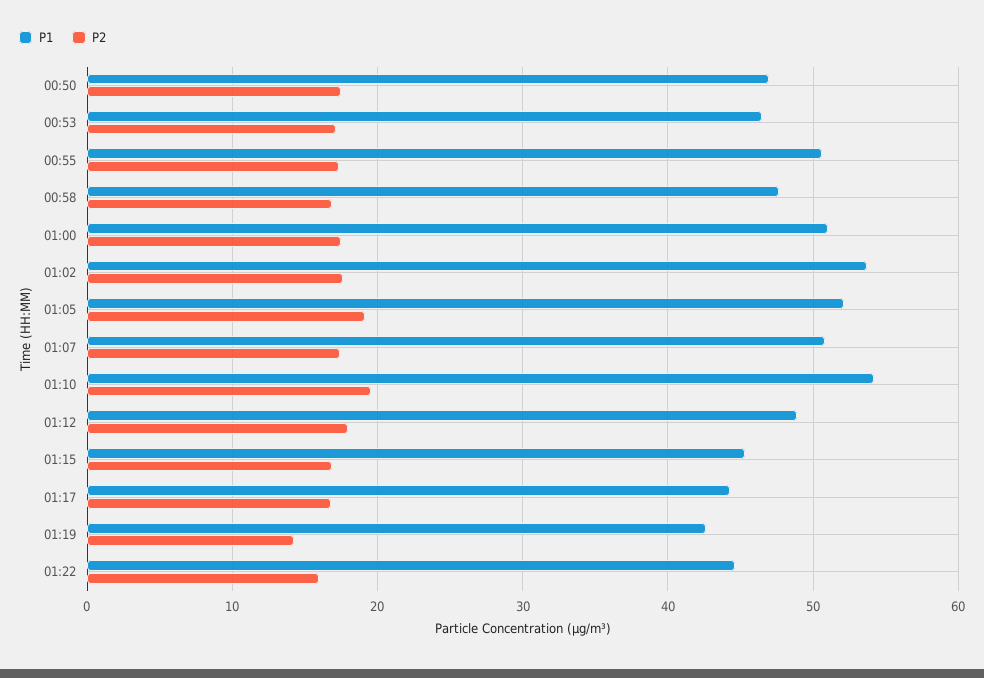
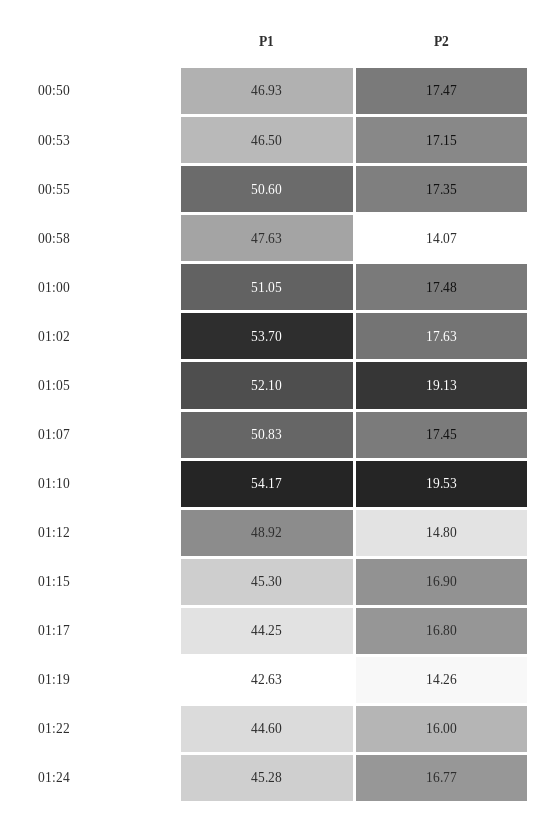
P2, 00:58: 17 -> 14.07
P2, 01:12: 18 -> 14.8
P1, 01:24: none -> 45.28
P2, 01:24: none -> 16.77

